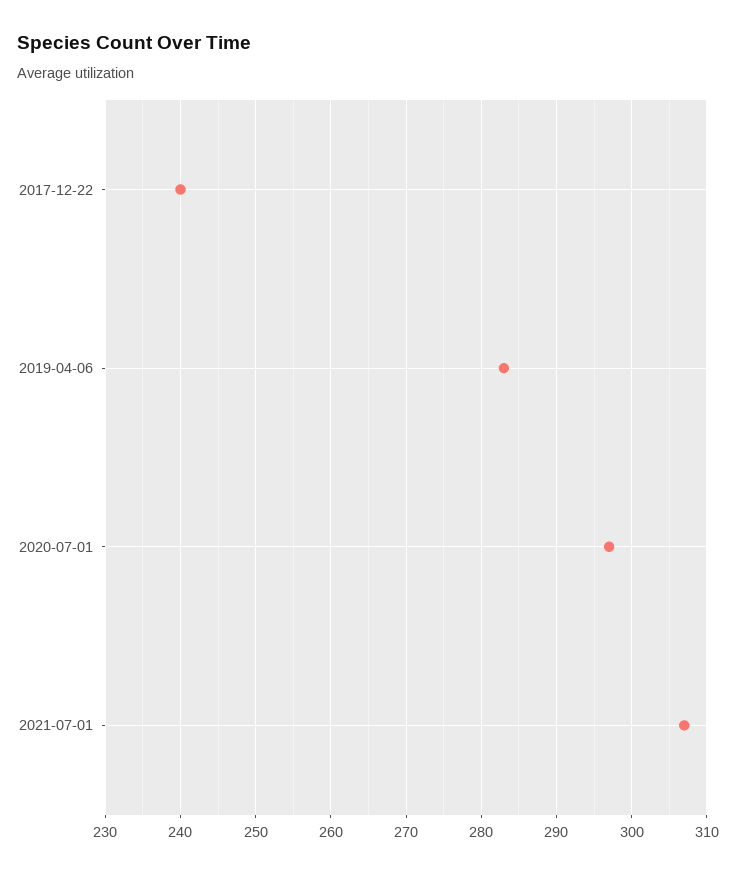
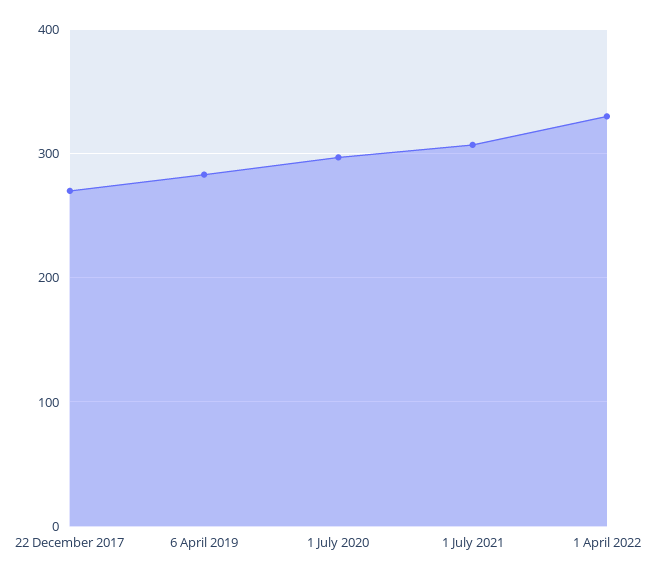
2017-12-22: 240 -> 270
1 April 2022: none -> 330

